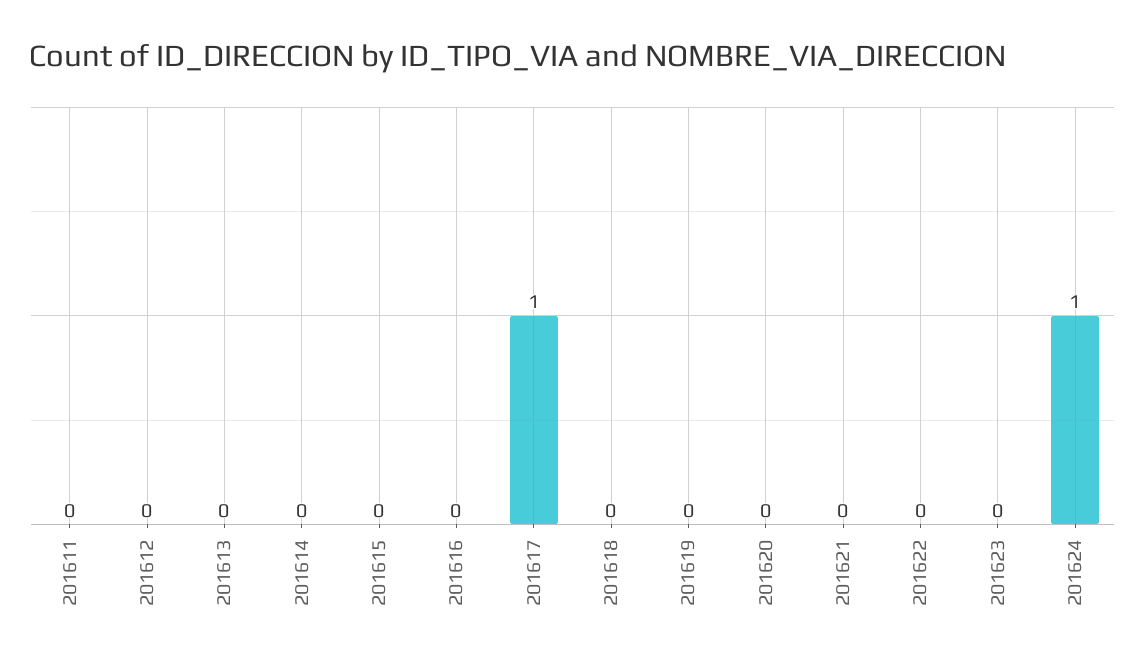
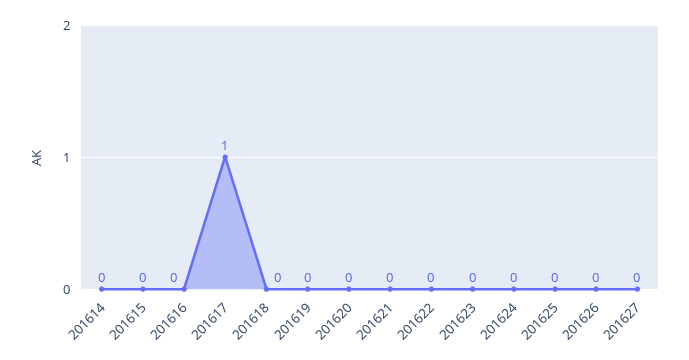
201611: 0 -> none
201612: 0 -> none
201613: 0 -> none
201624: 1 -> 0
201625: none -> 0
201626: none -> 0
201627: none -> 0

